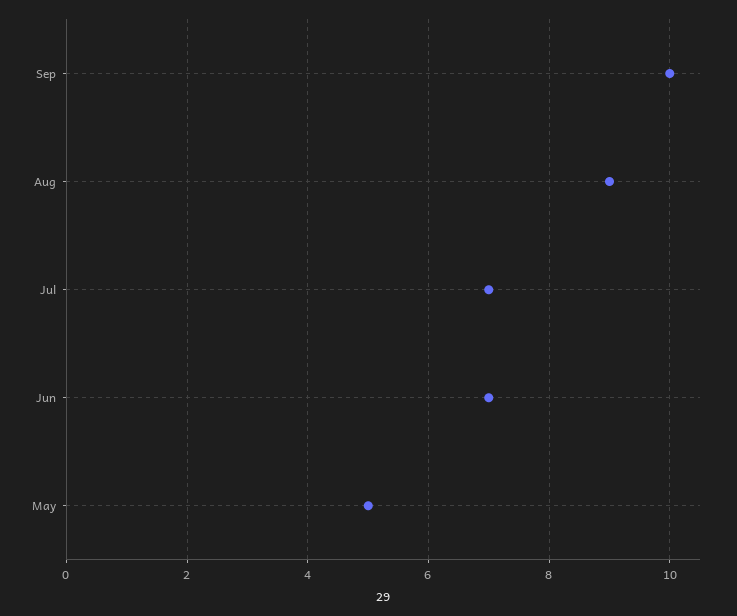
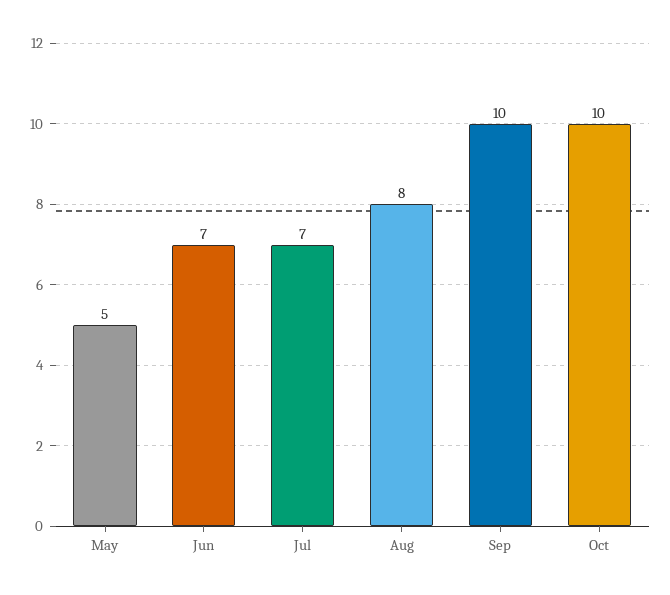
Aug: 9 -> 8
Oct: none -> 10

